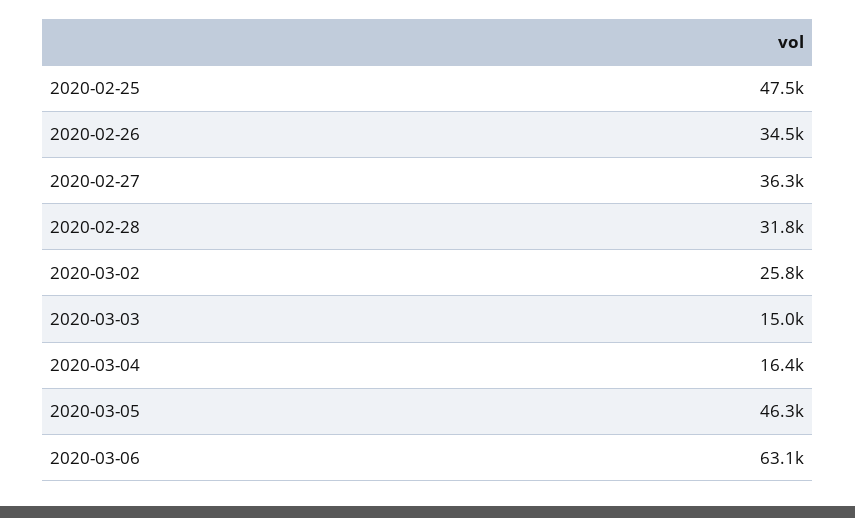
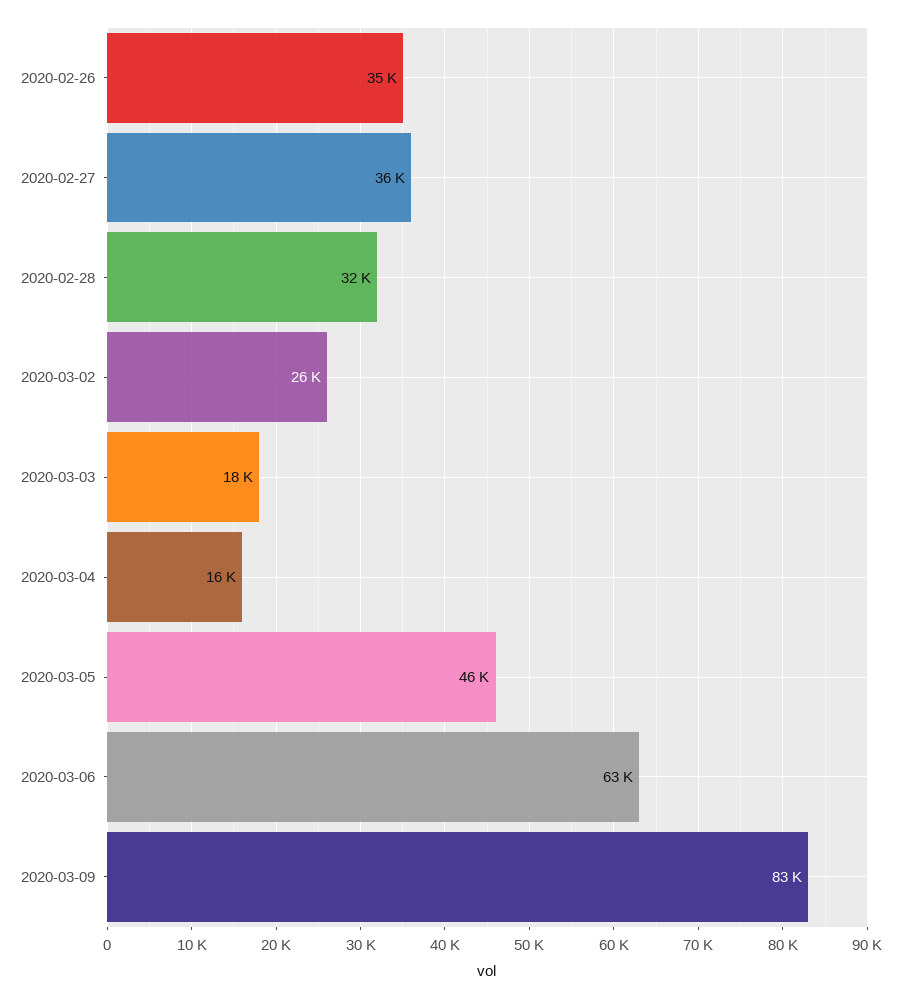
2020-02-25: 47500 -> none
2020-03-03: 15000 -> 18000
2020-03-09: none -> 83000

